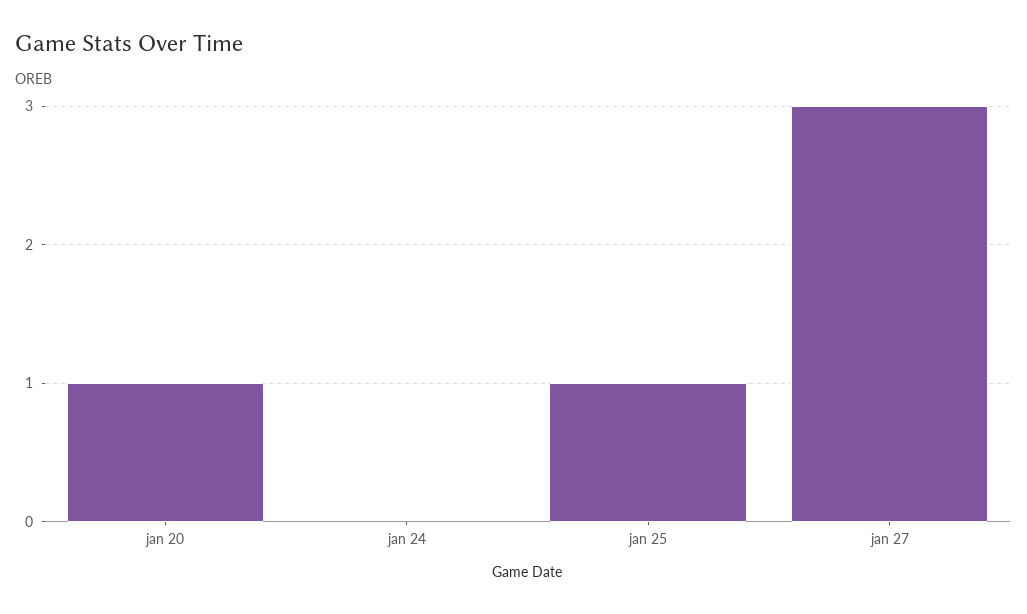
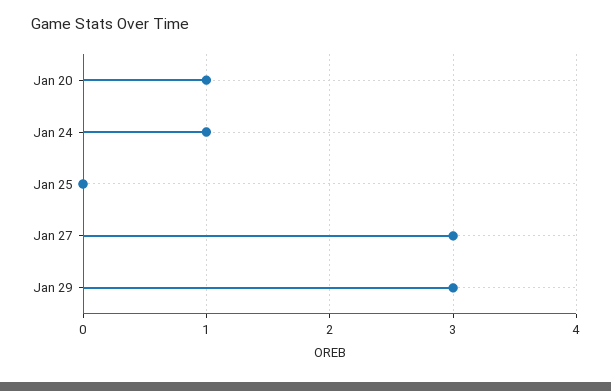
jan 24: 0 -> 1
jan 25: 1 -> 0
Jan 29: none -> 3

